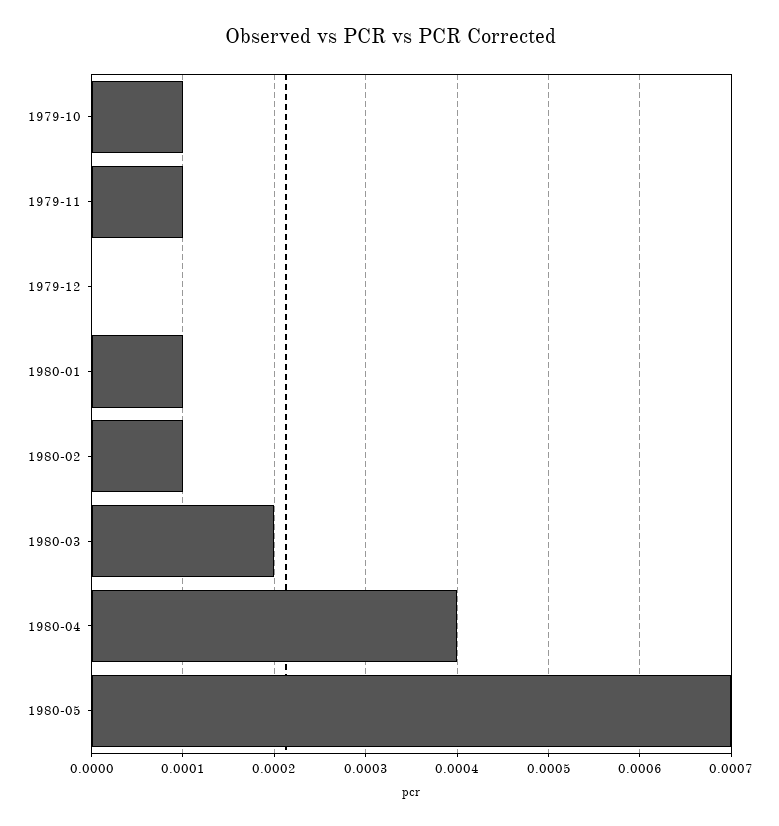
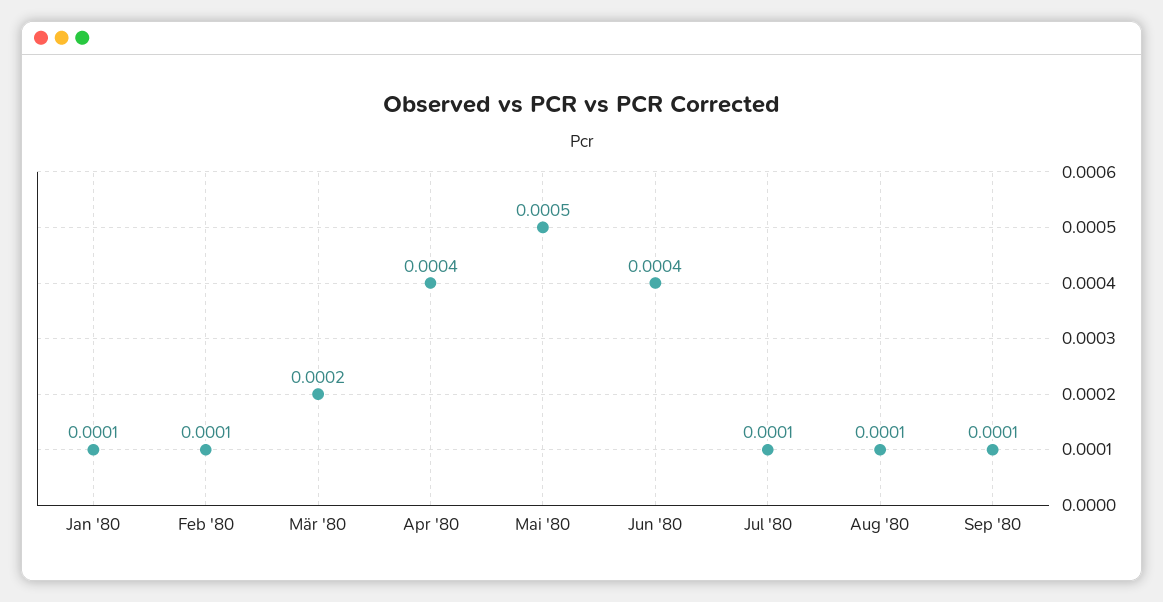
1979-10: 0.0001 -> none
1979-11: 0.0001 -> none
1979-12: 0 -> none
1980-05: 0.0007 -> 0.0005
Jun '80: none -> 0.0004
Jul '80: none -> 0.0001
Aug '80: none -> 0.0001
Sep '80: none -> 0.0001

